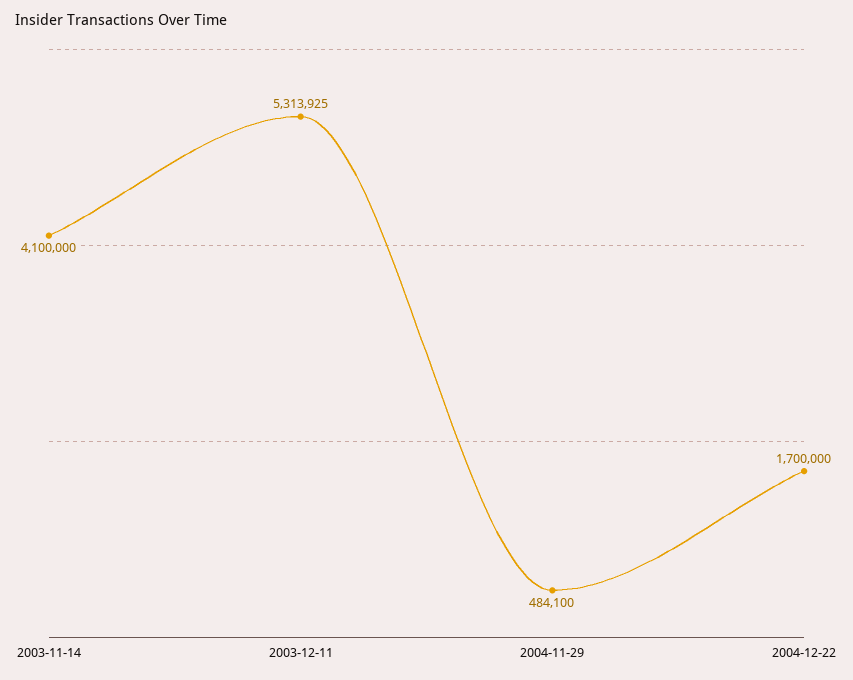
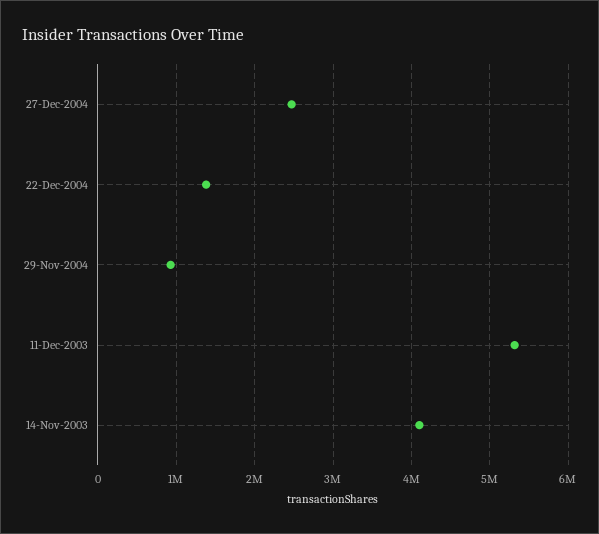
2004-11-29: 484100 -> 900000
2004-12-22: 1700000 -> 1400000
27-Dec-2004: none -> 2500000

